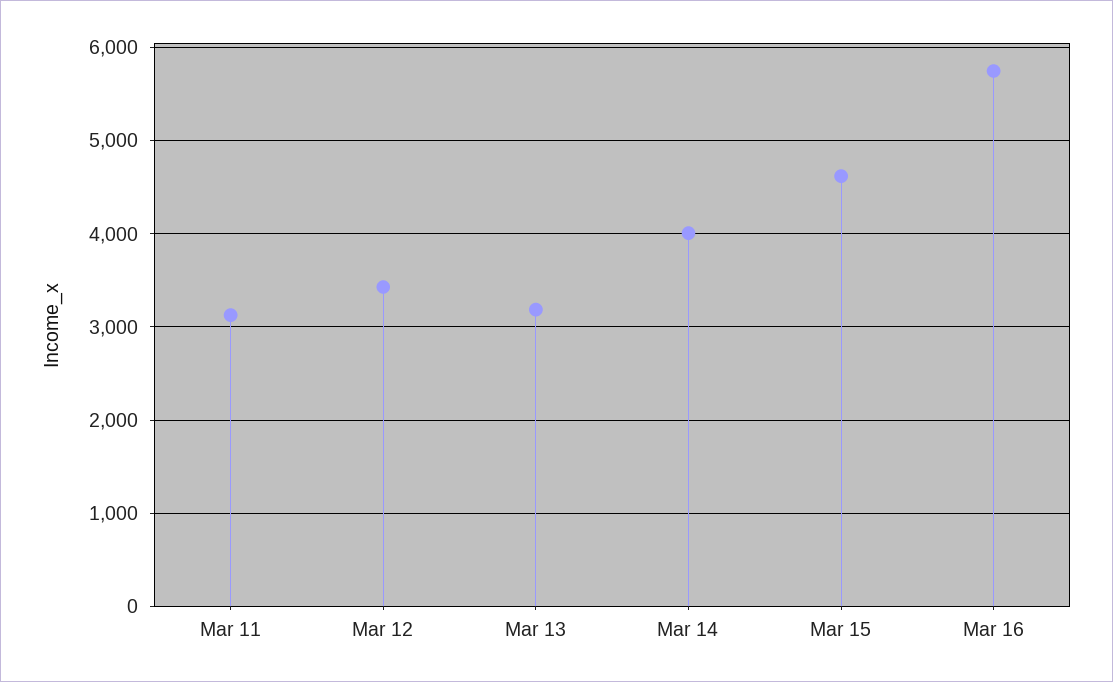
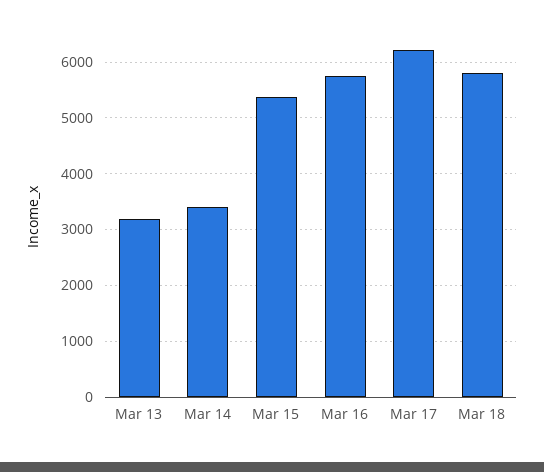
Mar 11: 3100 -> none
Mar 12: 3400 -> none
Mar 14: 4000 -> 3400
Mar 15: 4600 -> 5400
Mar 17: none -> 6200
Mar 18: none -> 5800

